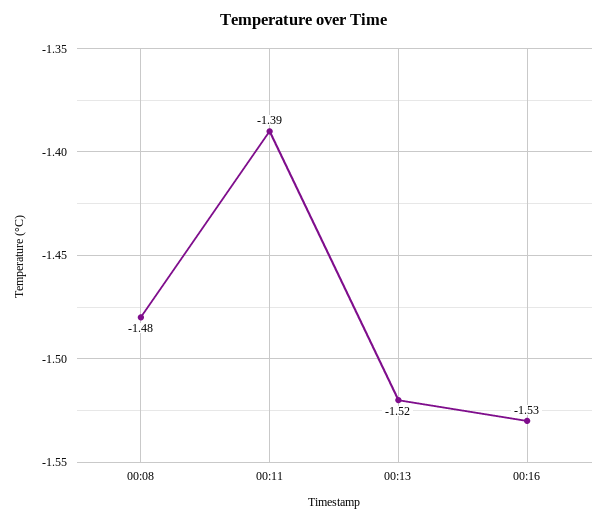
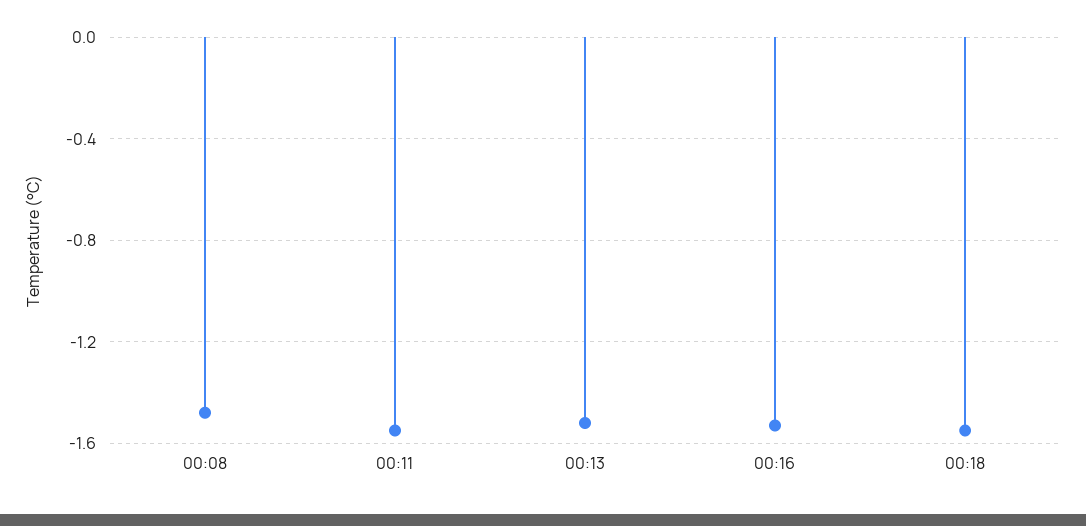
00:11: -1.39 -> -1.55
00:18: none -> -1.55

